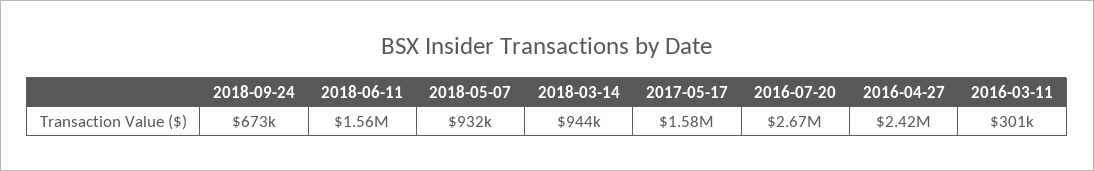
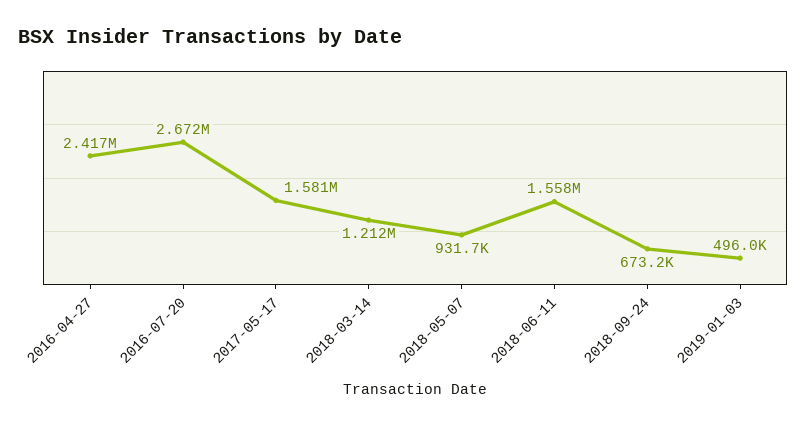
2018-03-14: 944000 -> 1212000
2016-03-11: 301000 -> none
2019-01-03: none -> 496000

